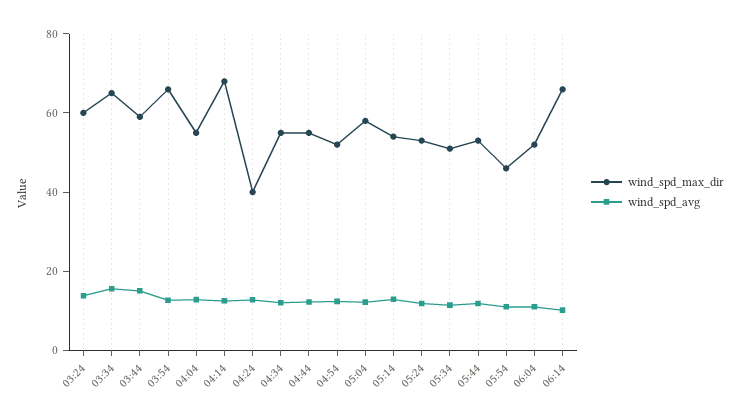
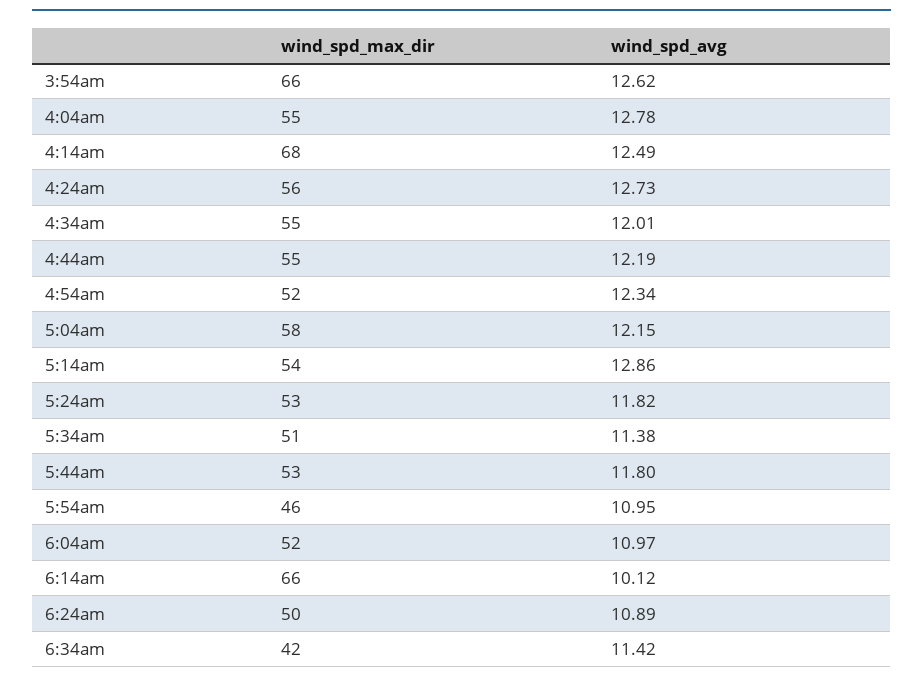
wind_spd_max_dir, 03:24: 60 -> none
wind_spd_avg, 03:24: 15 -> none
wind_spd_max_dir, 03:34: 65 -> none
wind_spd_avg, 03:34: 15 -> none
wind_spd_max_dir, 03:44: 60 -> none
wind_spd_avg, 03:44: 15 -> none
wind_spd_max_dir, 04:24: 40 -> 56
wind_spd_max_dir, 6:24am: none -> 50
wind_spd_avg, 6:24am: none -> 10.89
wind_spd_max_dir, 6:34am: none -> 42
wind_spd_avg, 6:34am: none -> 11.42

